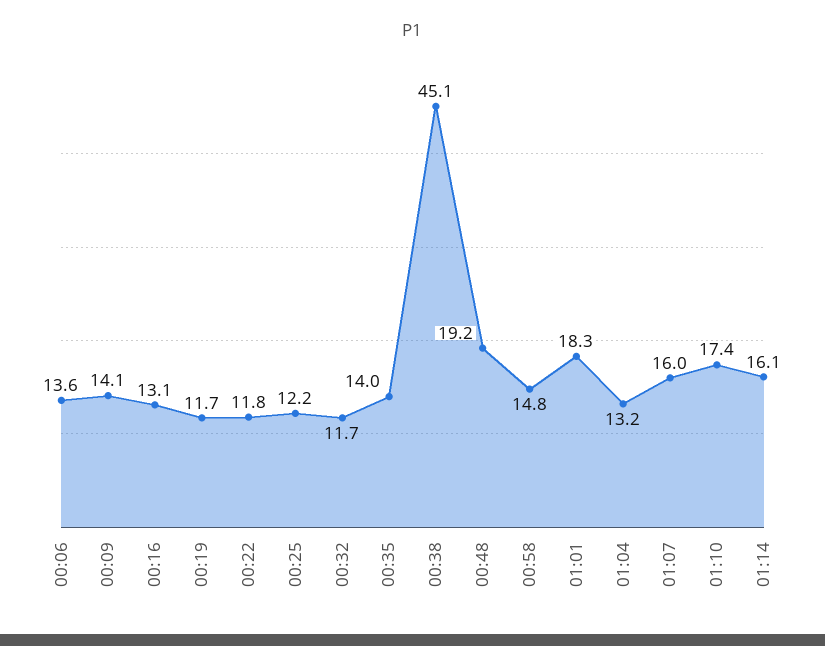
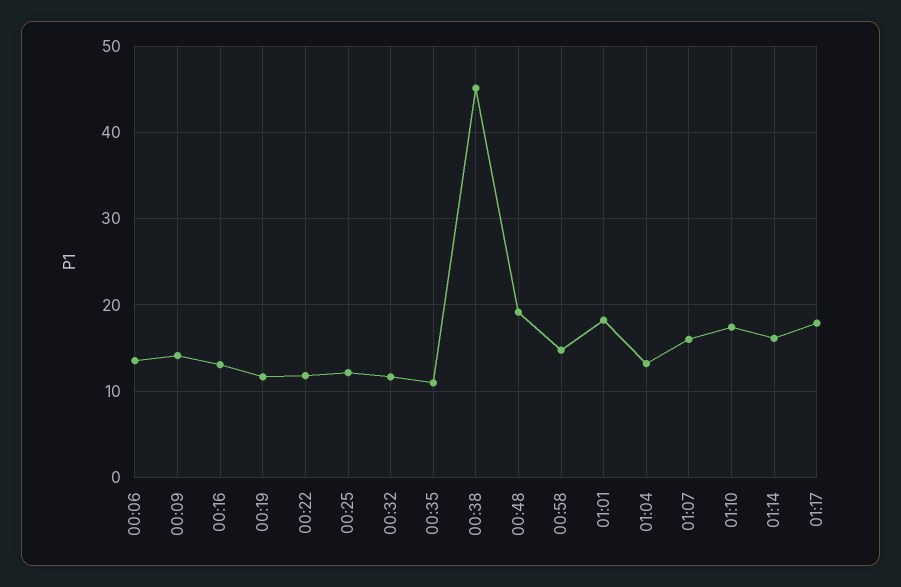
00:35: 14 -> 11
01:17: none -> 18

